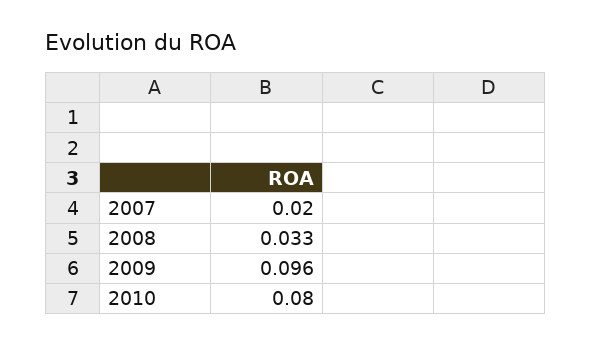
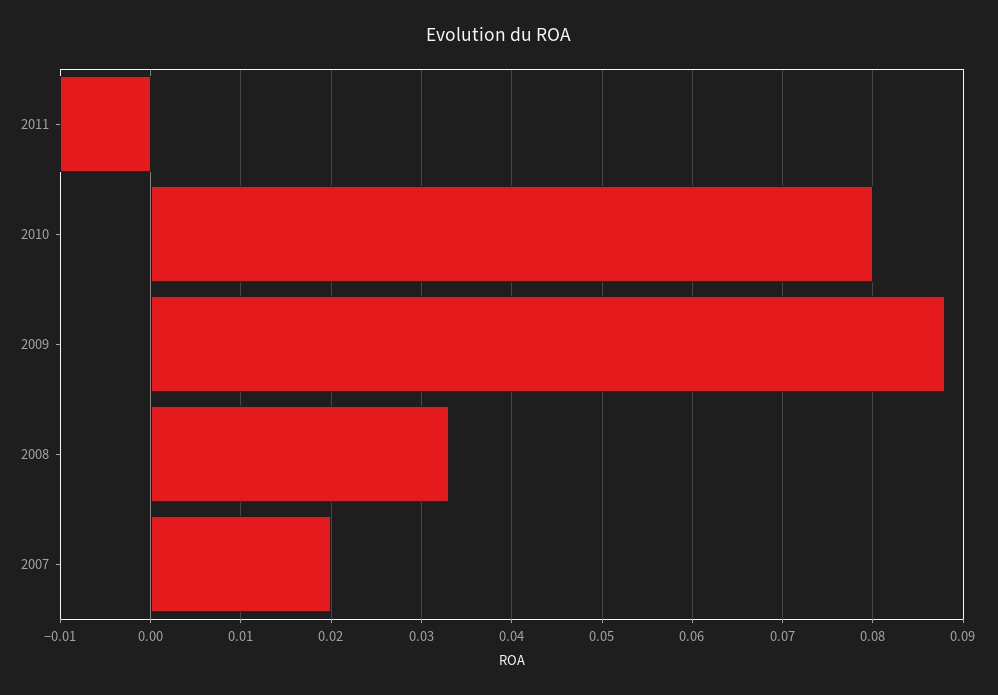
2009: 0.096 -> 0.088
2011: none -> -0.01

